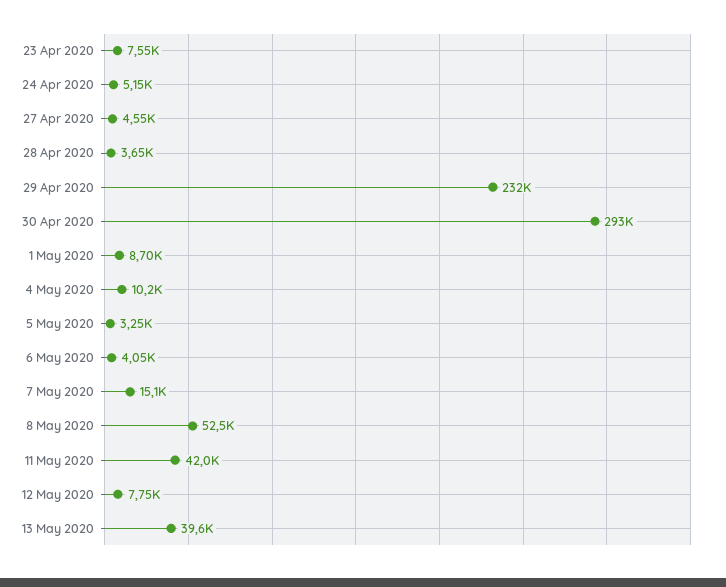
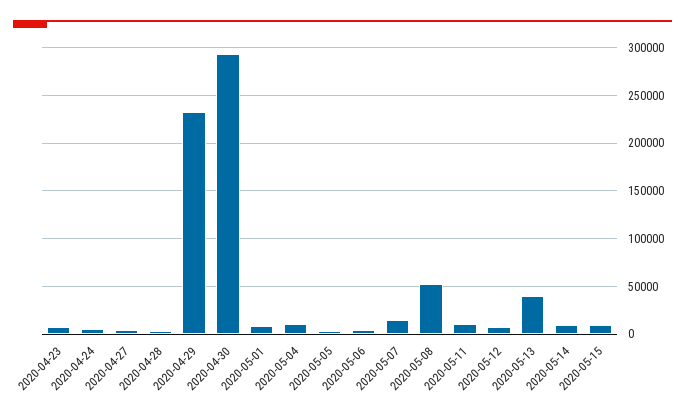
11 May 2020: 42000 -> 10000
2020-05-14: none -> 10000
2020-05-15: none -> 10000

